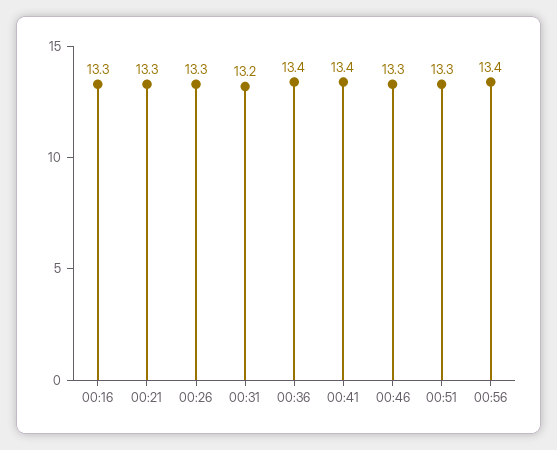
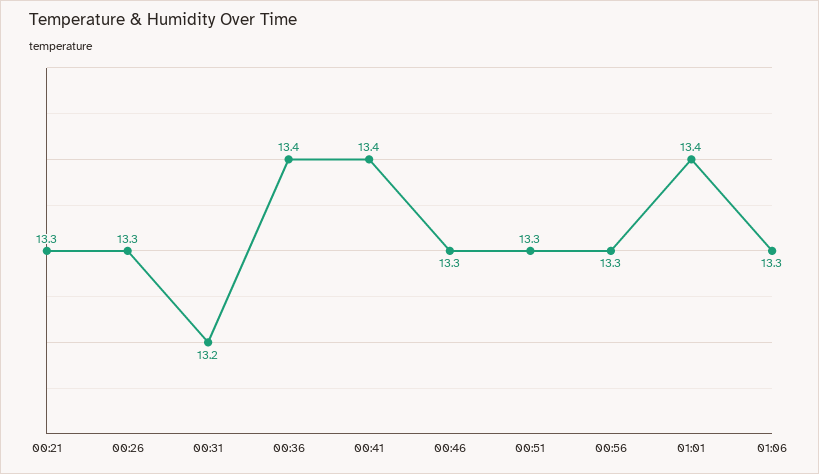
00:16: 13.3 -> none
00:56: 13.4 -> 13.3
01:01: none -> 13.4
01:06: none -> 13.3

